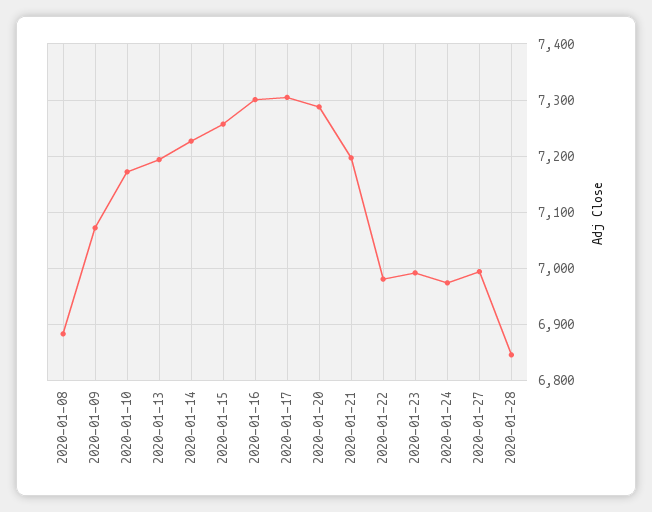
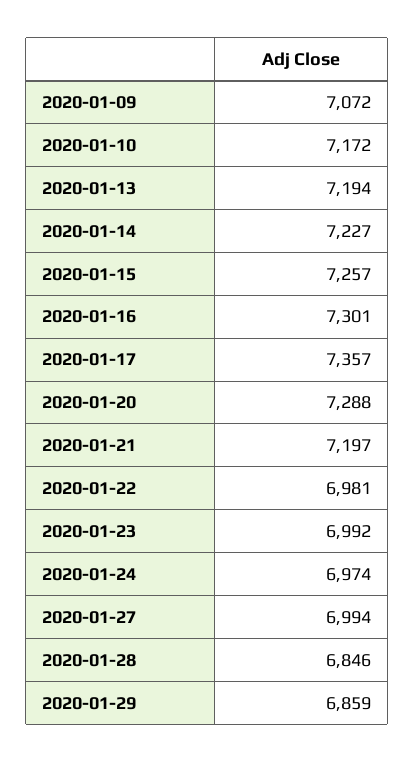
2020-01-08: 6880 -> none
2020-01-17: 7300 -> 7357
2020-01-29: none -> 6859

